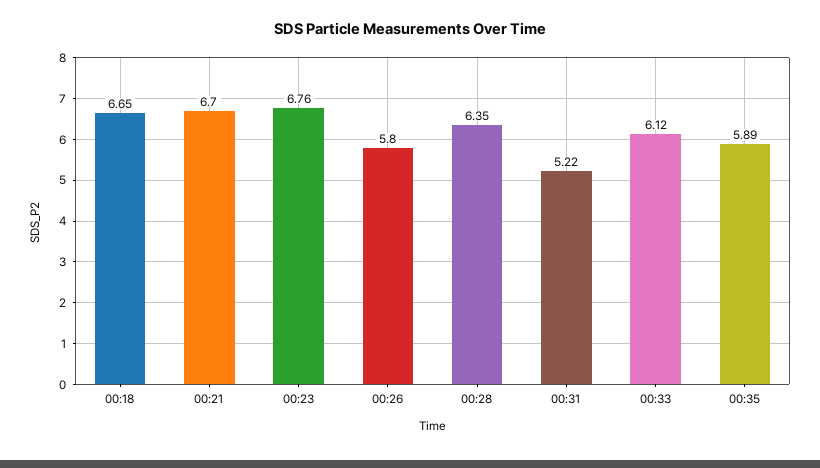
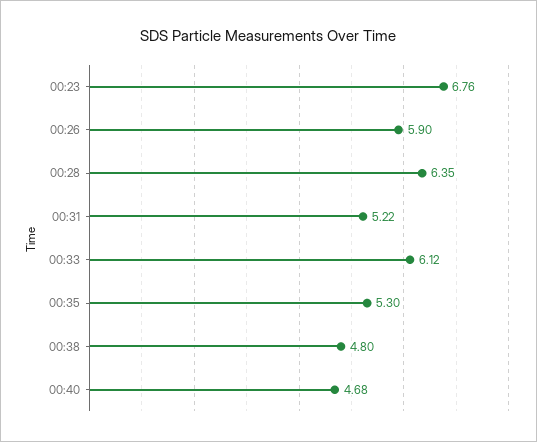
00:18: 6.65 -> none
00:21: 6.7 -> none
00:26: 5.8 -> 5.9
00:35: 5.89 -> 5.3
00:38: none -> 4.8
00:40: none -> 4.68

